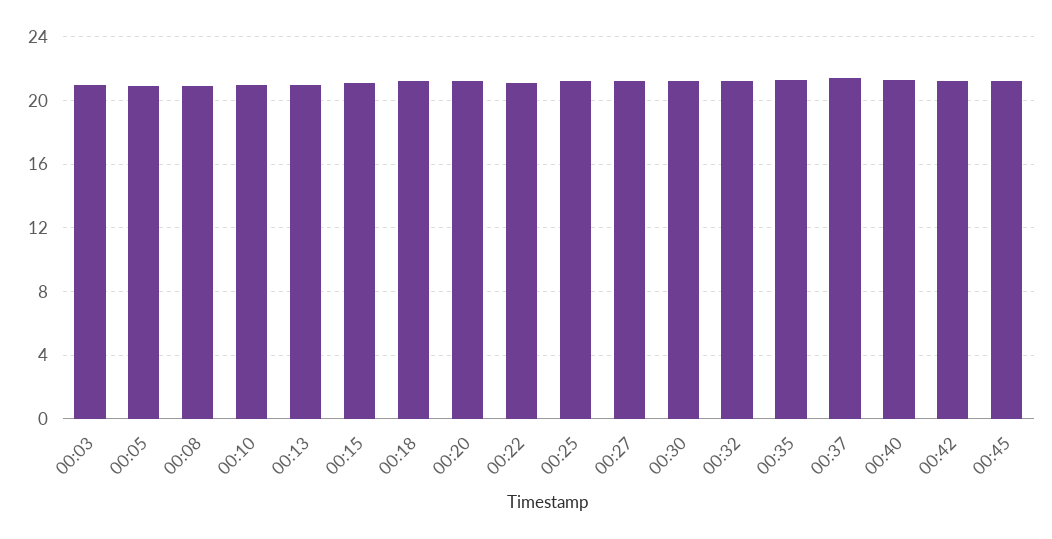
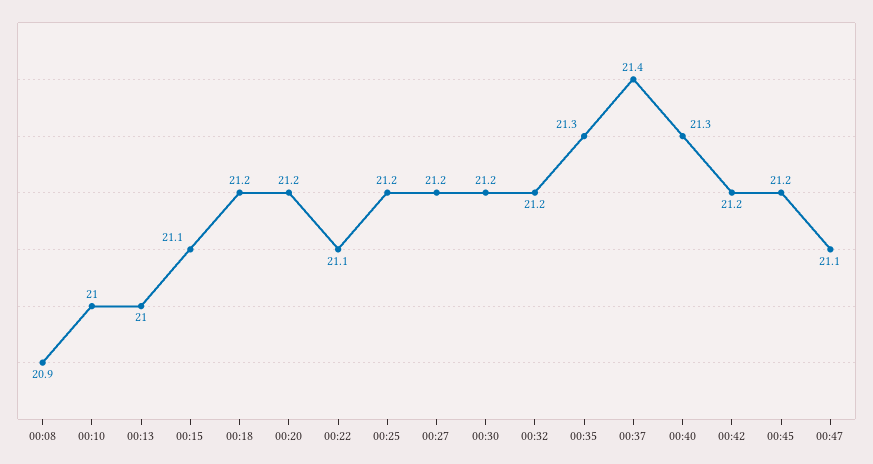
00:03: 21 -> none
00:05: 21 -> none
00:47: none -> 21.1

